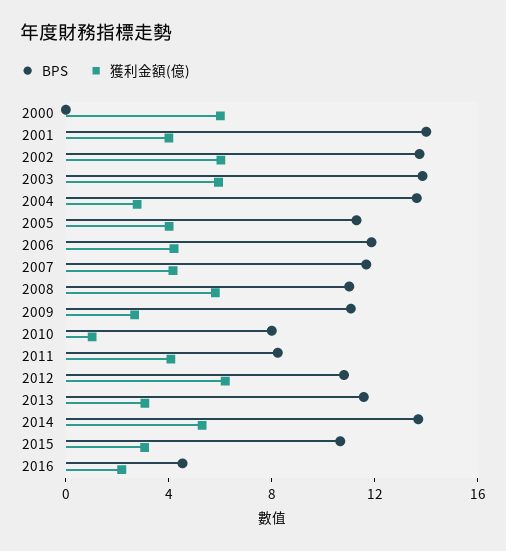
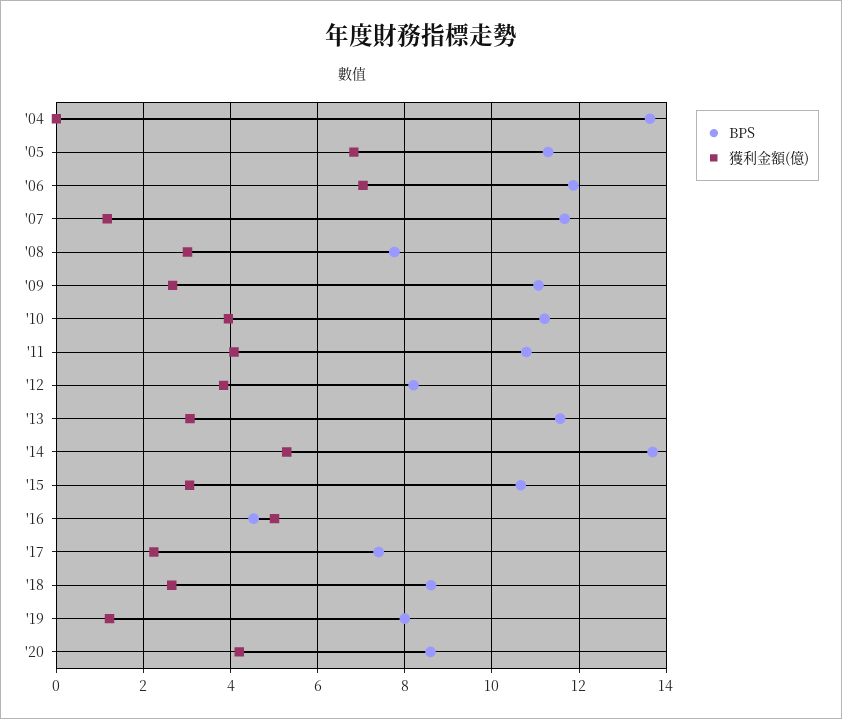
BPS, 2000: 0 -> none
獲利金額(億), 2000: 6 -> none
BPS, 2001: 14 -> none
獲利金額(億), 2001: 4 -> none
BPS, 2002: 14 -> none
獲利金額(億), 2002: 6 -> none
BPS, 2003: 14 -> none
獲利金額(億), 2003: 6 -> none
獲利金額(億), 2004: 3 -> 0
獲利金額(億), 2005: 4 -> 6.8
獲利金額(億), 2006: 4 -> 7
獲利金額(億), 2007: 4 -> 1.2
BPS, 2008: 11 -> 7.8
獲利金額(億), 2008: 6 -> 3
BPS, 2010: 8 -> 11.2
獲利金額(億), 2010: 1 -> 4
BPS, 2011: 8 -> 10.8
BPS, 2012: 11 -> 8.2
獲利金額(億), 2012: 6 -> 3.8
獲利金額(億), 2016: 2 -> 5
BPS, '17: none -> 7.4
獲利金額(億), '17: none -> 2.2
BPS, '18: none -> 8.6
獲利金額(億), '18: none -> 2.6
BPS, '19: none -> 8
獲利金額(億), '19: none -> 1.2
BPS, '20: none -> 8.6
獲利金額(億), '20: none -> 4.2

